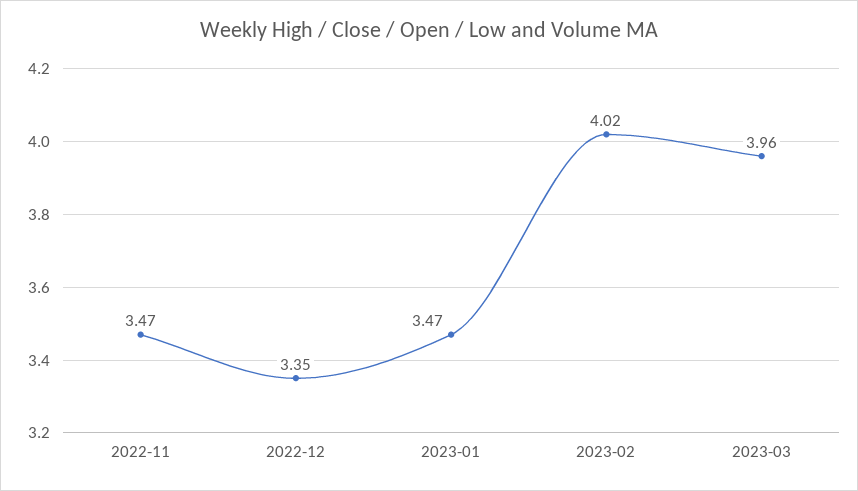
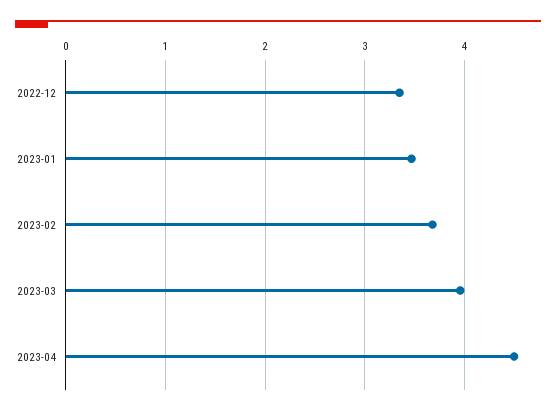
2022-11: 3.47 -> none
2023-02: 4.02 -> 3.7
2023-04: none -> 4.5

